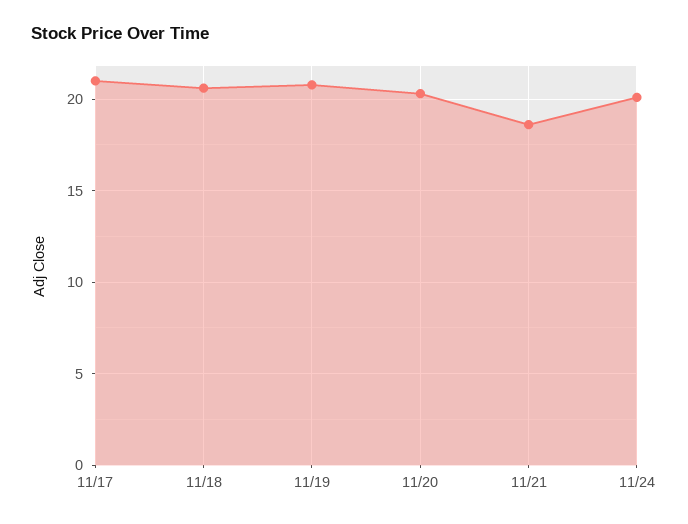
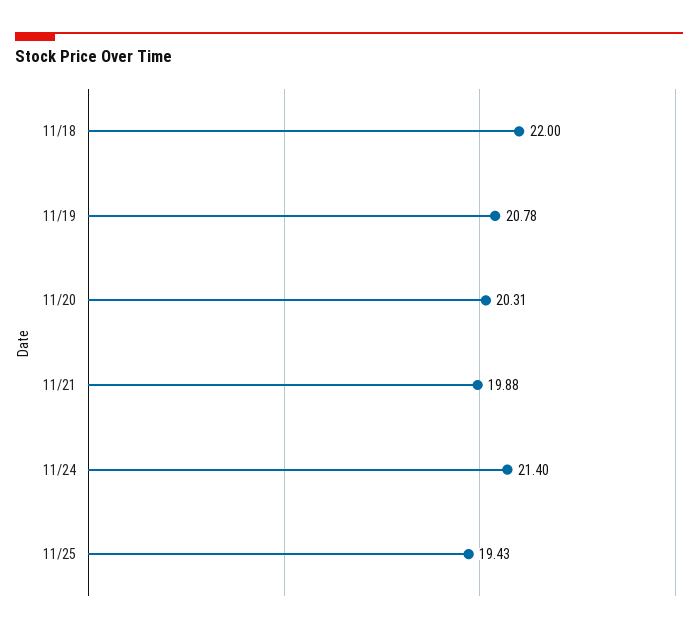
11/17: 21 -> none
11/18: 20.5 -> 22
11/21: 18.5 -> 19.88
11/24: 20 -> 21.4
11/25: none -> 19.43

